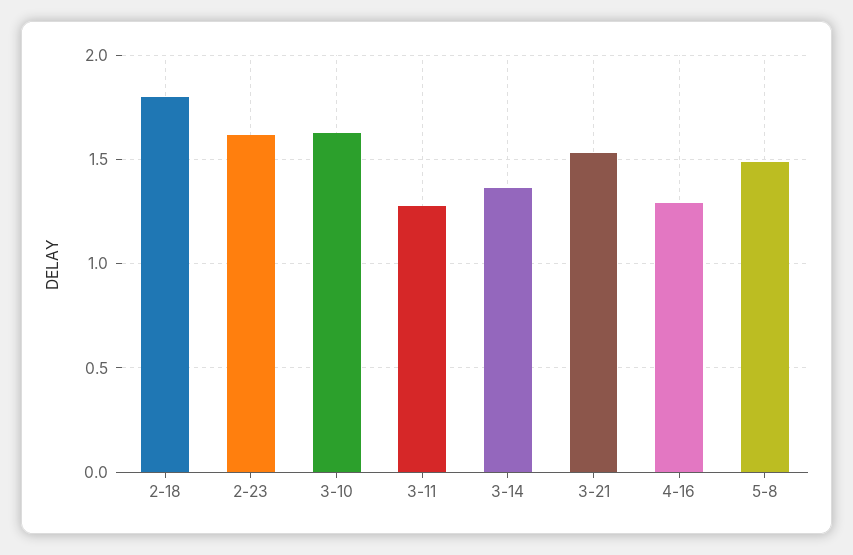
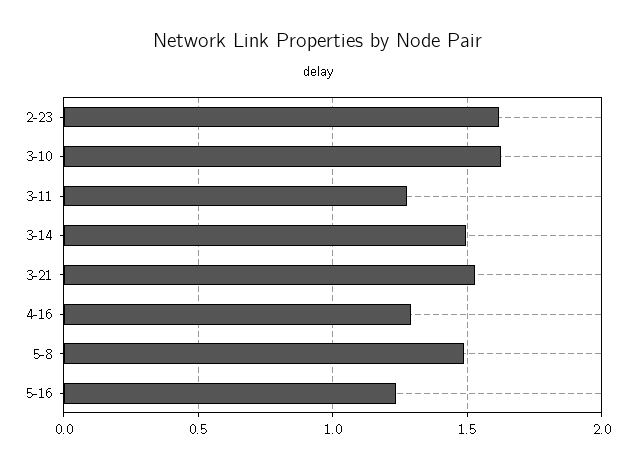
2-18: 1.8 -> none
3-14: 1.35 -> 1.5
5-16: none -> 1.25

